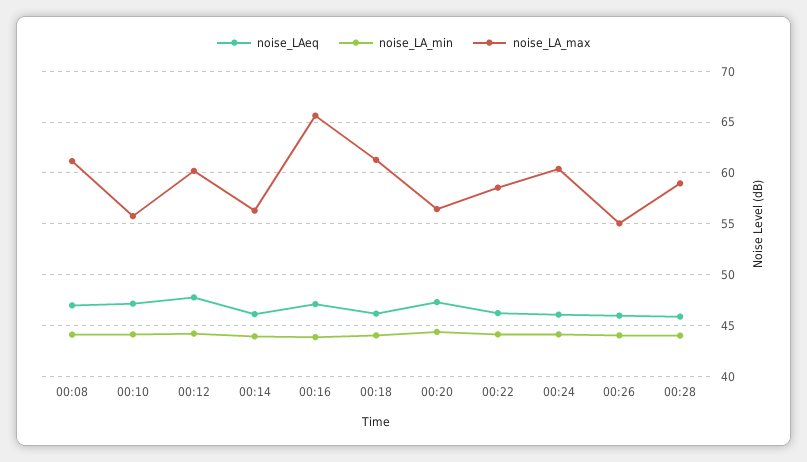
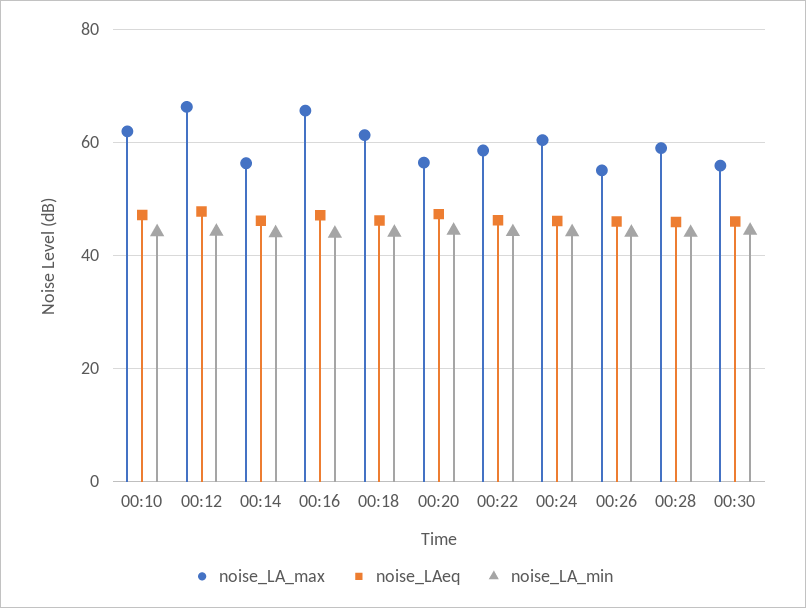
noise_LAeq, 00:08: 47 -> none
noise_LA_min, 00:08: 44 -> none
noise_LA_max, 00:08: 61 -> none
noise_LA_max, 00:10: 56 -> 62
noise_LA_max, 00:12: 60 -> 66
noise_LA_max, 00:30: none -> 56
noise_LAeq, 00:30: none -> 46
noise_LA_min, 00:30: none -> 44

